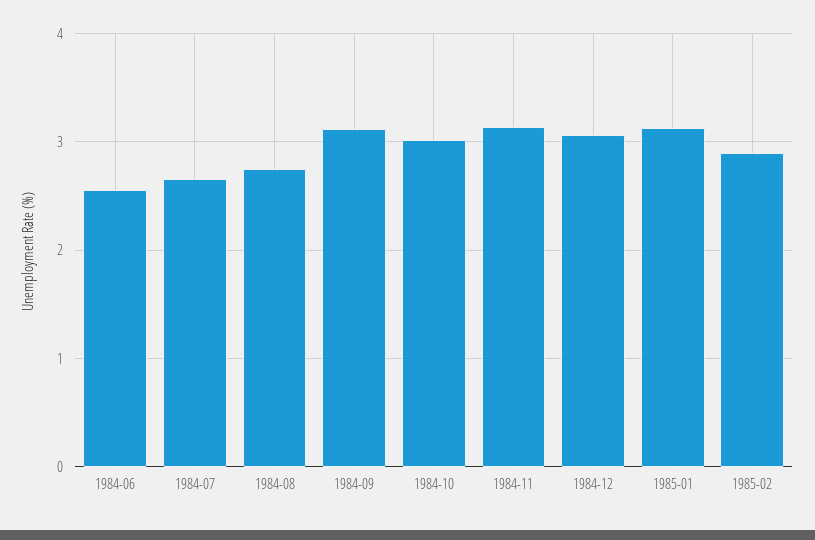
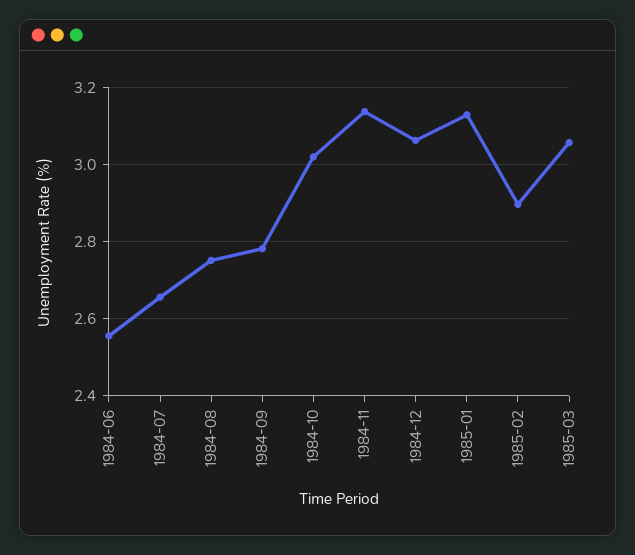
1984-09: 3.1 -> 2.78
1985-03: none -> 3.06

